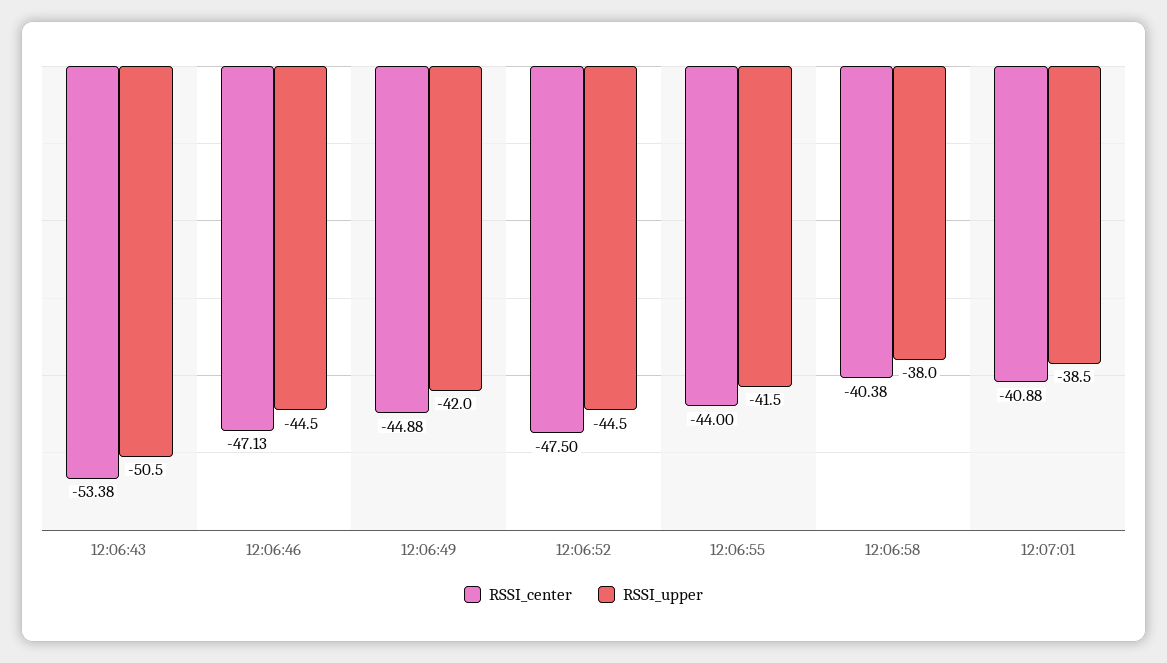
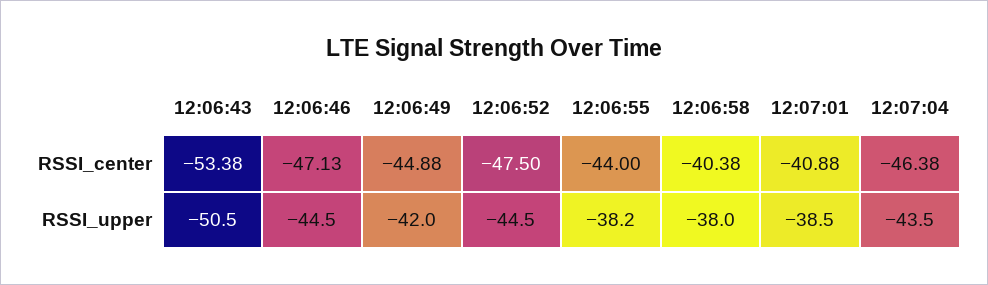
RSSI_upper, 12:06:55: -41.5 -> -38.2
RSSI_center, 12:07:04: none -> -46.38
RSSI_upper, 12:07:04: none -> -43.5

